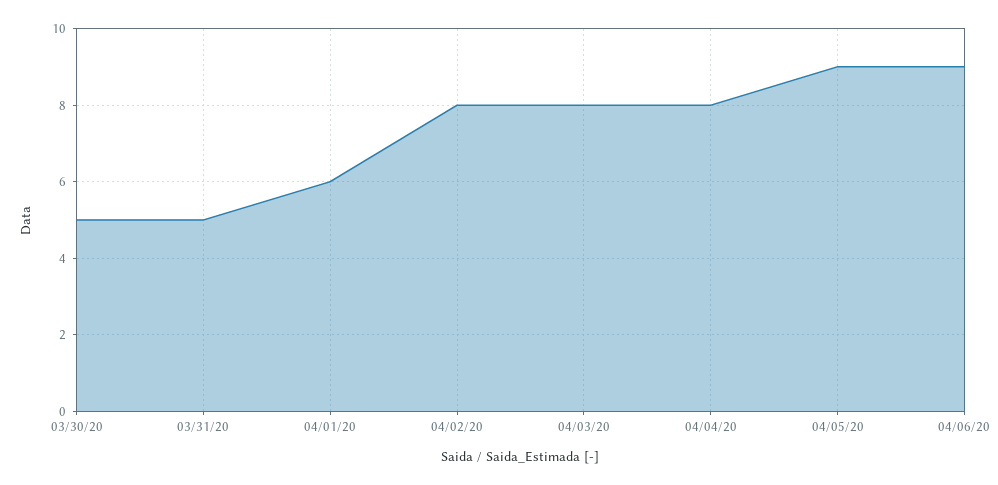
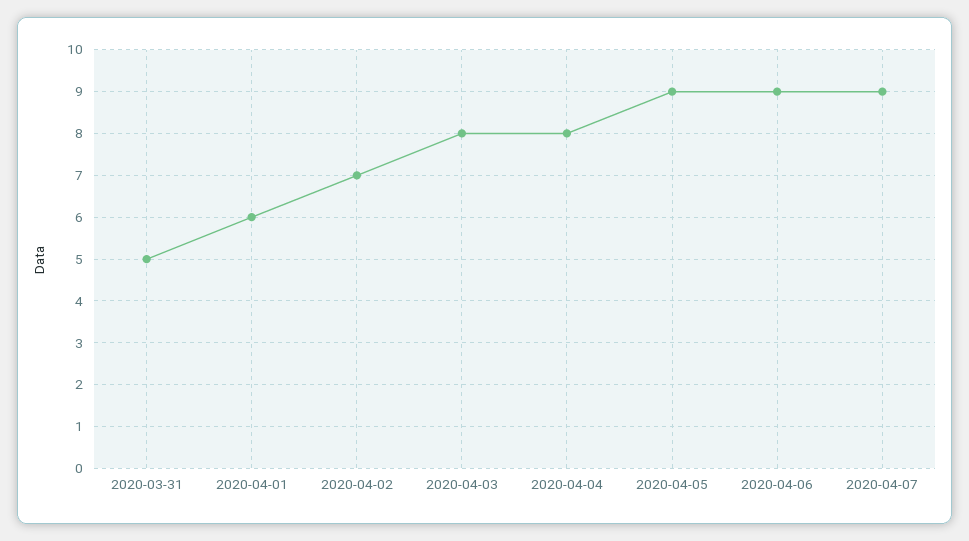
03/30/20: 5 -> none
04/02/20: 8 -> 7
2020-04-07: none -> 9

